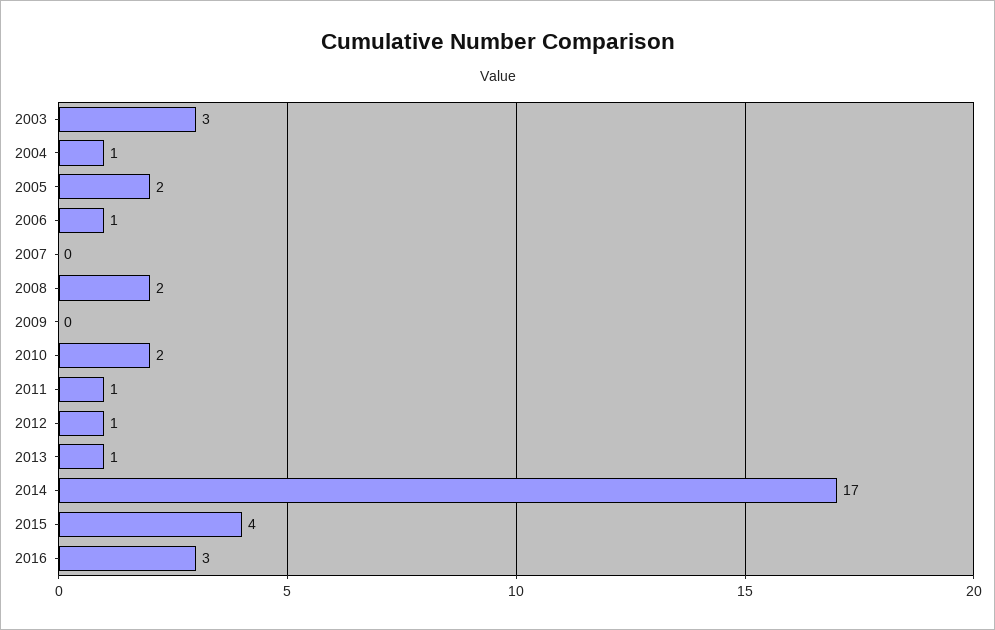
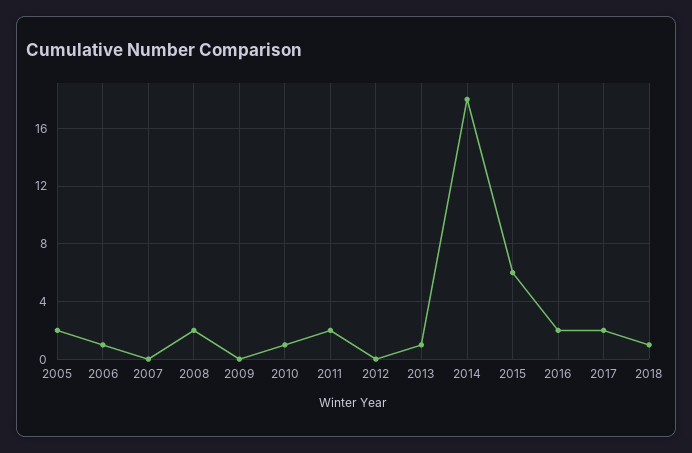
2003: 3 -> none
2004: 1 -> none
2010: 2 -> 1
2011: 1 -> 2
2012: 1 -> 0
2014: 17 -> 18
2015: 4 -> 6
2016: 3 -> 2
2017: none -> 2
2018: none -> 1

